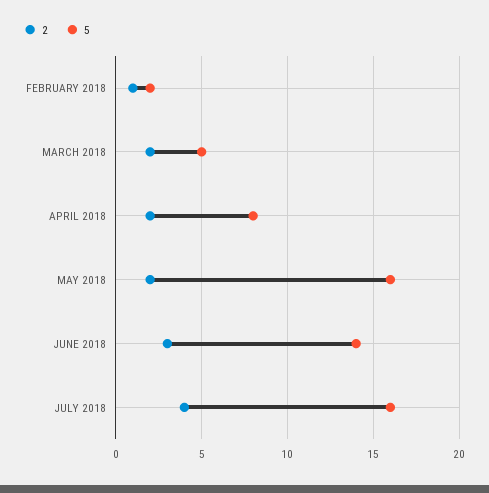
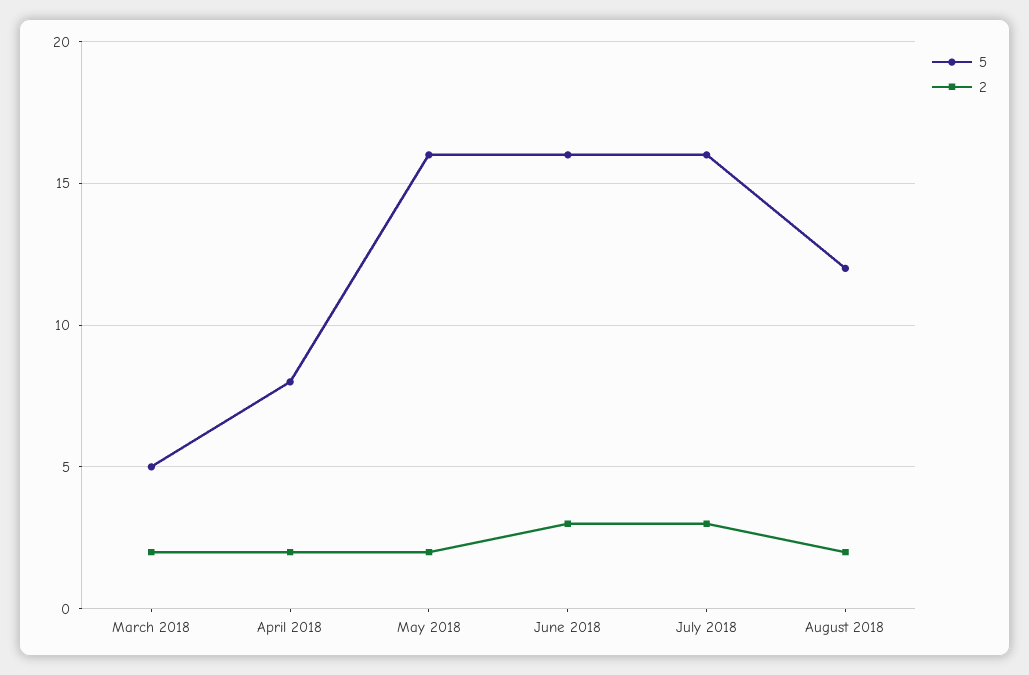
2, FEBRUARY 2018: 1 -> none
5, FEBRUARY 2018: 2 -> none
5, JUNE 2018: 14 -> 16
2, JULY 2018: 4 -> 3
5, August 2018: none -> 12
2, August 2018: none -> 2

